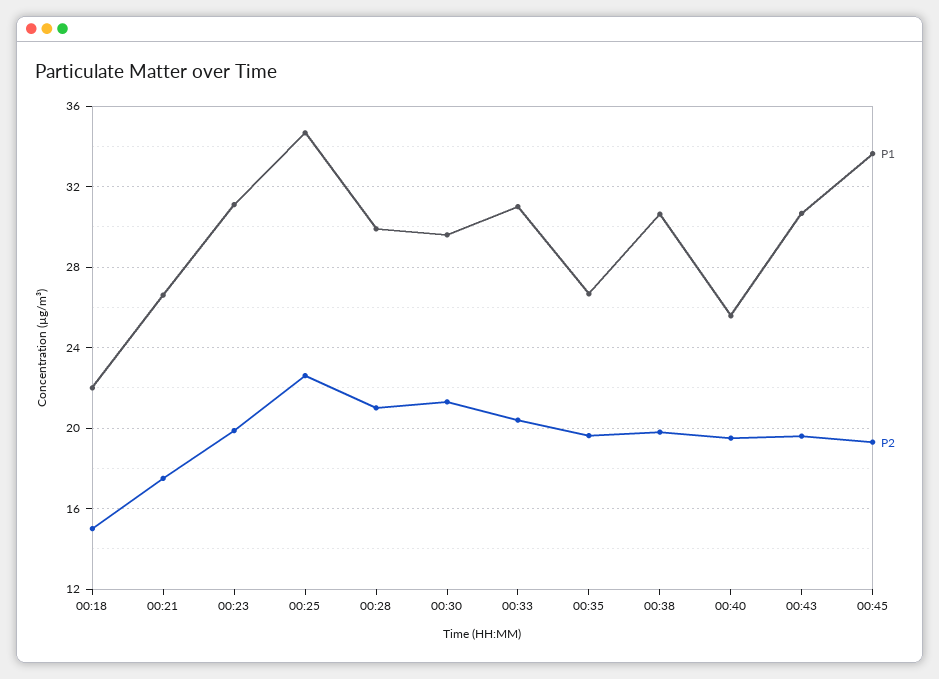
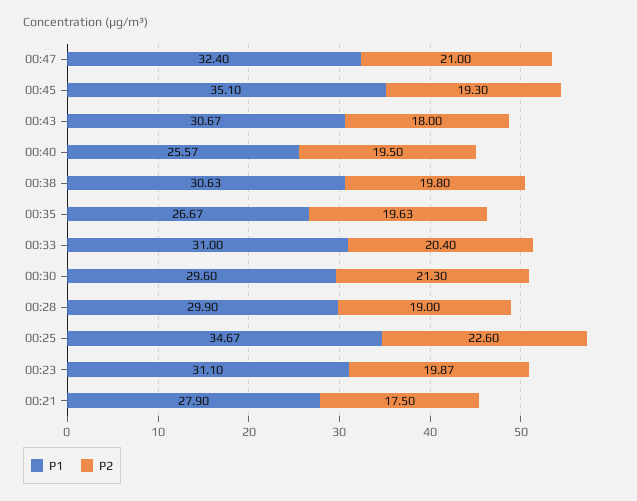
P1, 00:18: 22 -> none
P2, 00:18: 15 -> none
P1, 00:21: 26.5 -> 27.9
P2, 00:28: 21 -> 19
P2, 00:43: 19.5 -> 18
P1, 00:45: 33.5 -> 35.1
P1, 00:47: none -> 32.4
P2, 00:47: none -> 21

